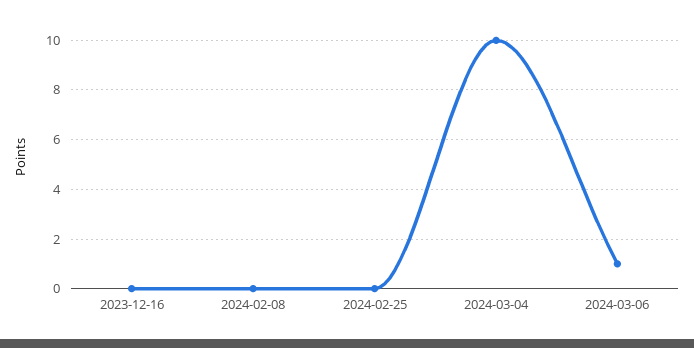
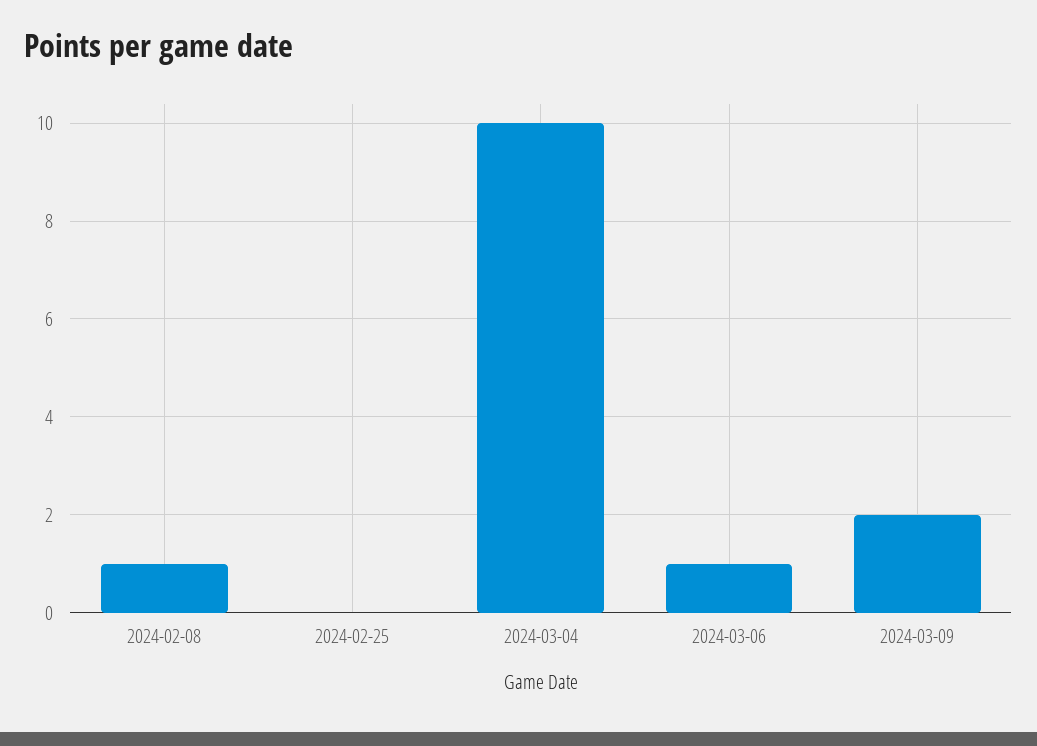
2023-12-16: 0 -> none
2024-02-08: 0 -> 1
2024-03-09: none -> 2

